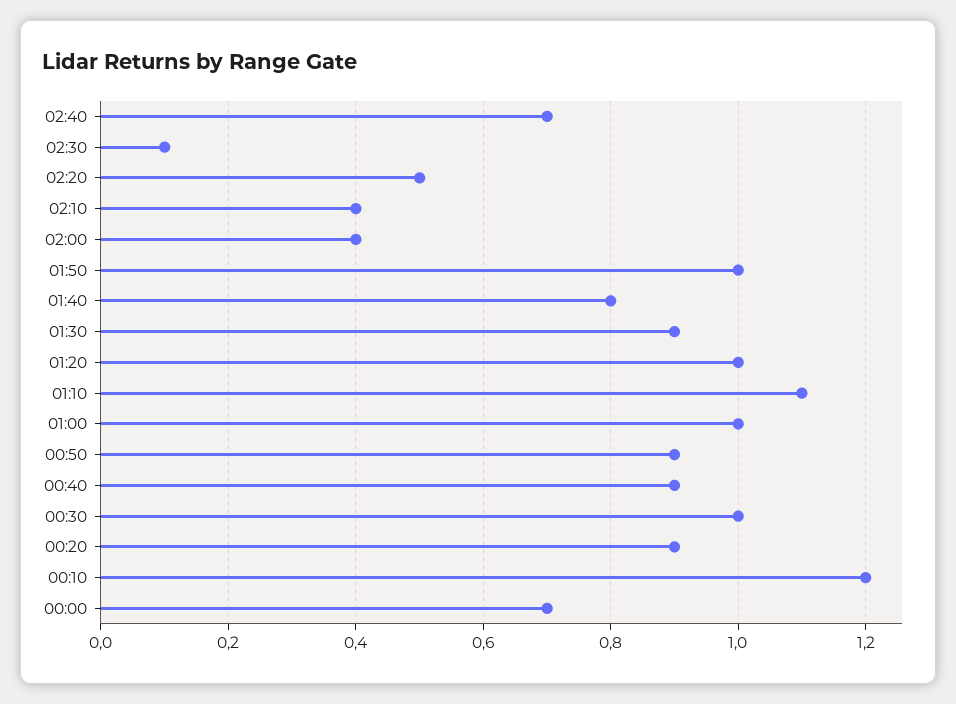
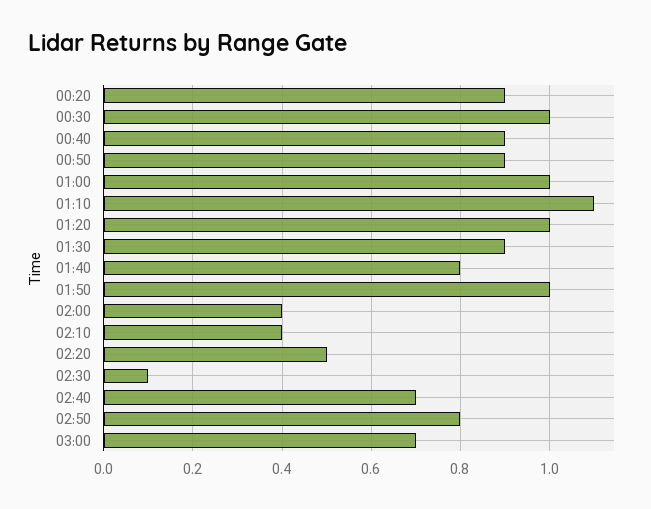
00:10: 1.2 -> none
00:00: 0.7 -> none
02:50: none -> 0.8
03:00: none -> 0.7

